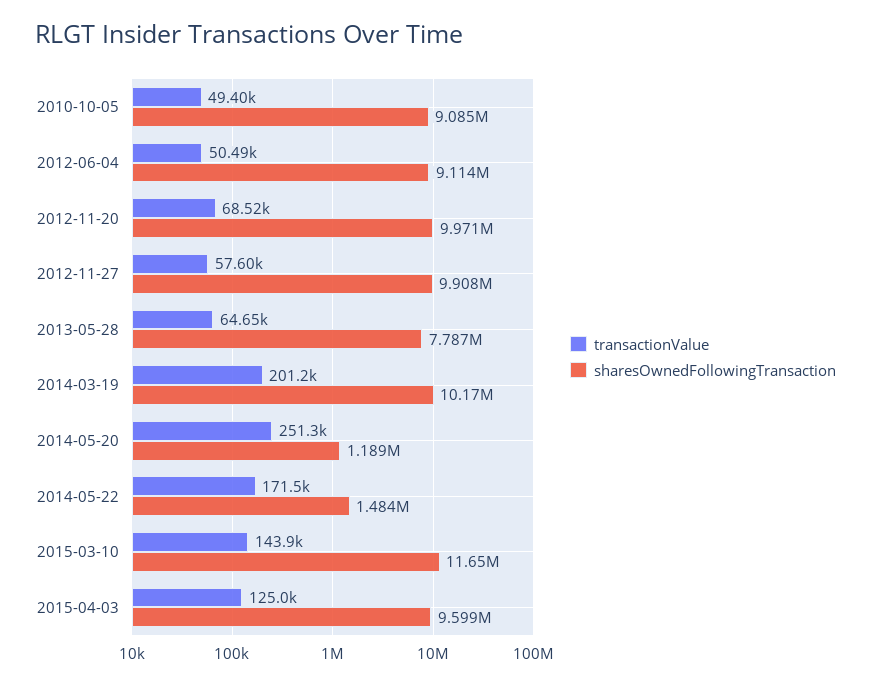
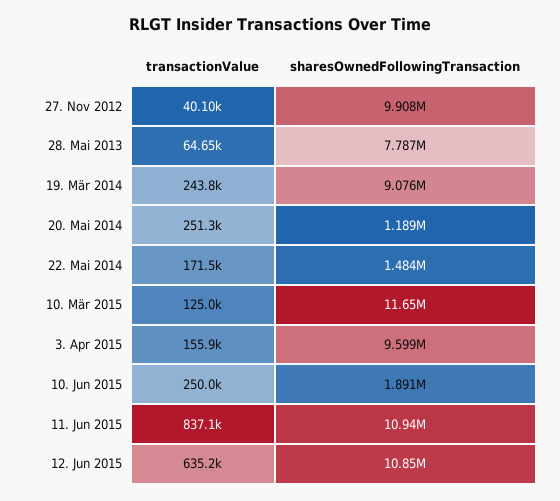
transactionValue, 2010-10-05: 49400 -> none
sharesOwnedFollowingTransaction, 2010-10-05: 9085000 -> none
transactionValue, 2012-06-04: 50490 -> none
sharesOwnedFollowingTransaction, 2012-06-04: 9114000 -> none
transactionValue, 2012-11-20: 68520 -> none
sharesOwnedFollowingTransaction, 2012-11-20: 9971000 -> none
transactionValue, 2012-11-27: 57600 -> 40100
transactionValue, 2014-03-19: 201200 -> 243800
sharesOwnedFollowingTransaction, 2014-03-19: 10170000 -> 9076000
transactionValue, 2015-03-10: 143900 -> 125000
transactionValue, 2015-04-03: 125000 -> 155900
transactionValue, 10. Jun 2015: none -> 250000
sharesOwnedFollowingTransaction, 10. Jun 2015: none -> 1891000
transactionValue, 11. Jun 2015: none -> 837100
sharesOwnedFollowingTransaction, 11. Jun 2015: none -> 10940000
transactionValue, 12. Jun 2015: none -> 635200
sharesOwnedFollowingTransaction, 12. Jun 2015: none -> 10850000

